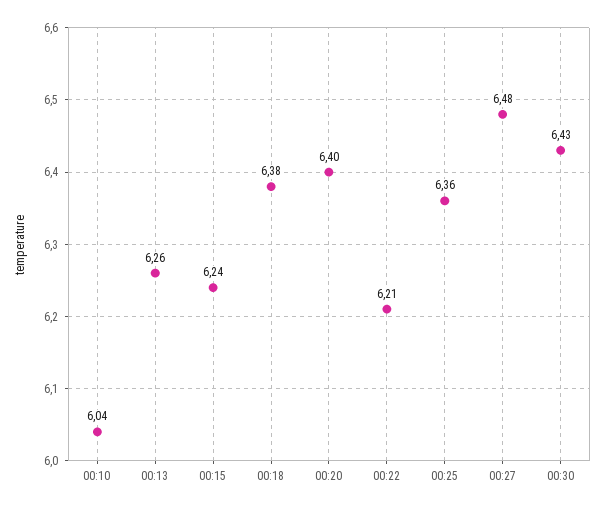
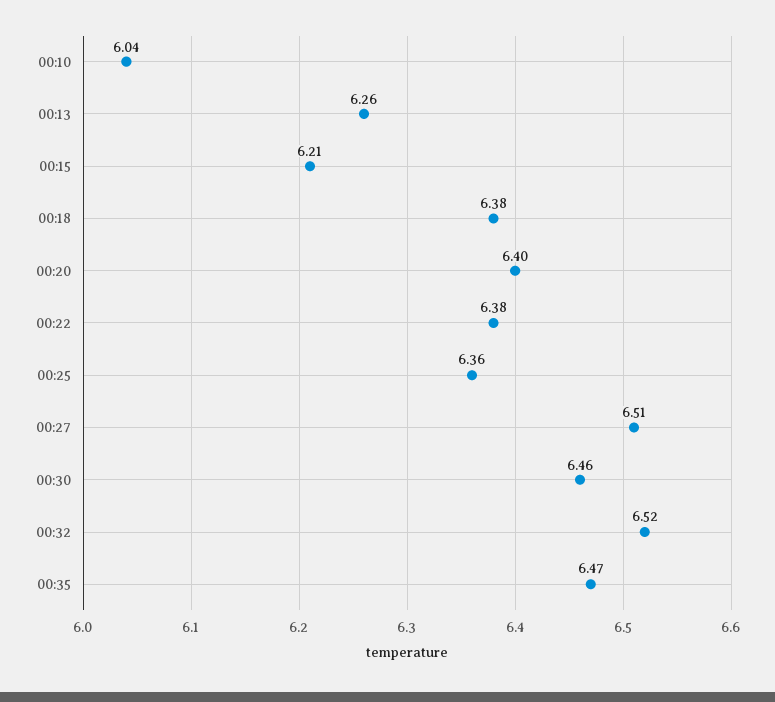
00:15: 6.24 -> 6.21
00:22: 6.21 -> 6.38
00:27: 6.48 -> 6.51
00:30: 6.43 -> 6.46
00:32: none -> 6.52
00:35: none -> 6.47

